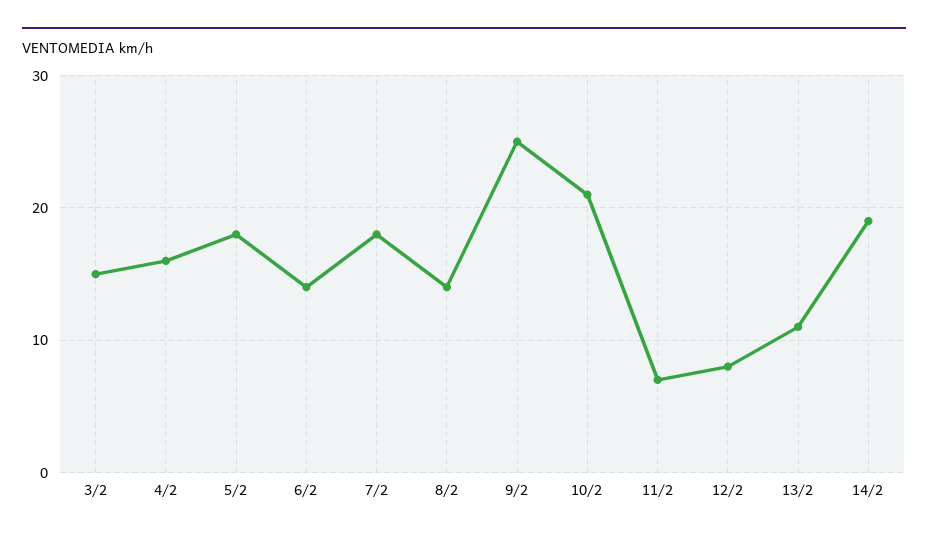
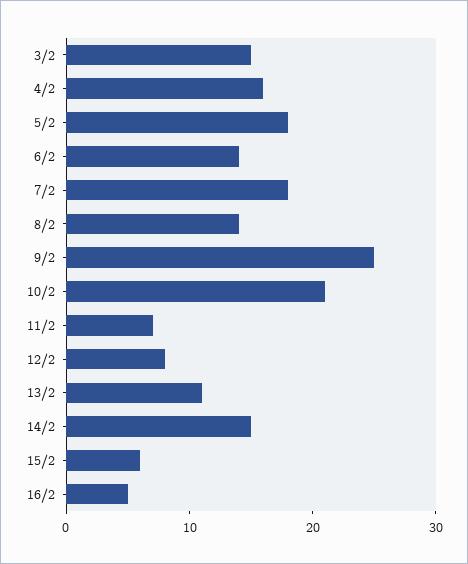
14/2: 19 -> 15
15/2: none -> 6
16/2: none -> 5

